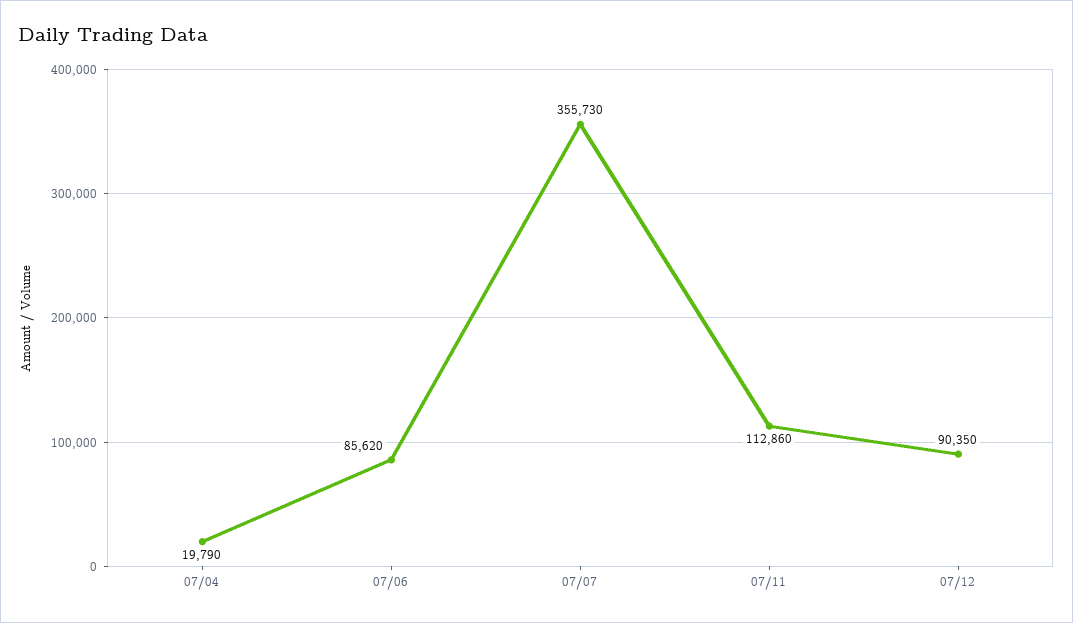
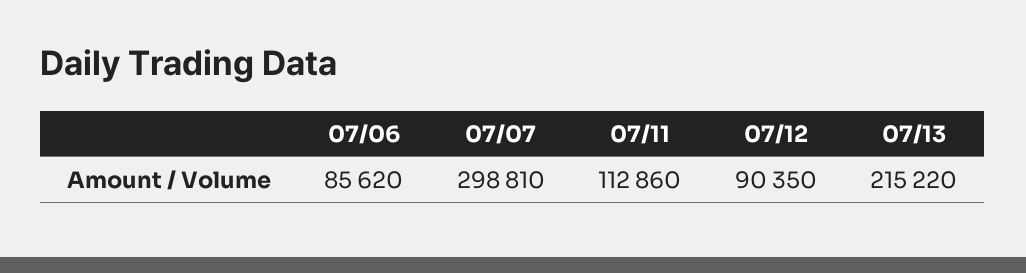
07/04: 19790 -> none
07/07: 355730 -> 298810
07/13: none -> 215220

